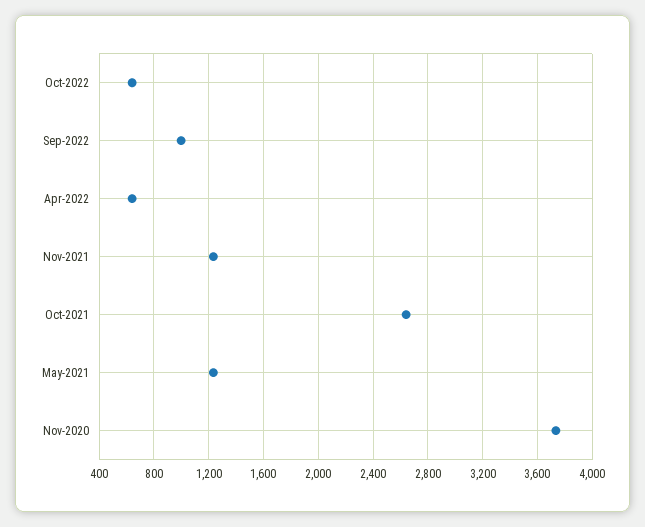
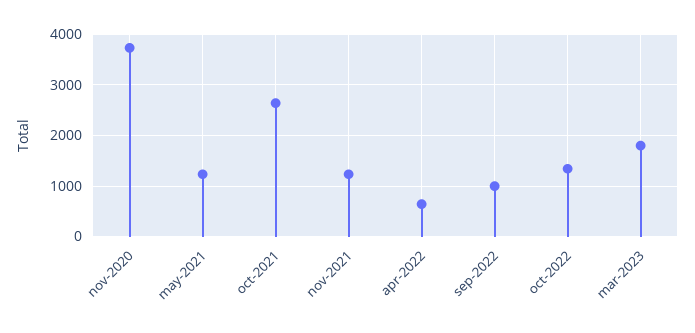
Oct-2022: 650 -> 1400
mar-2023: none -> 1800

